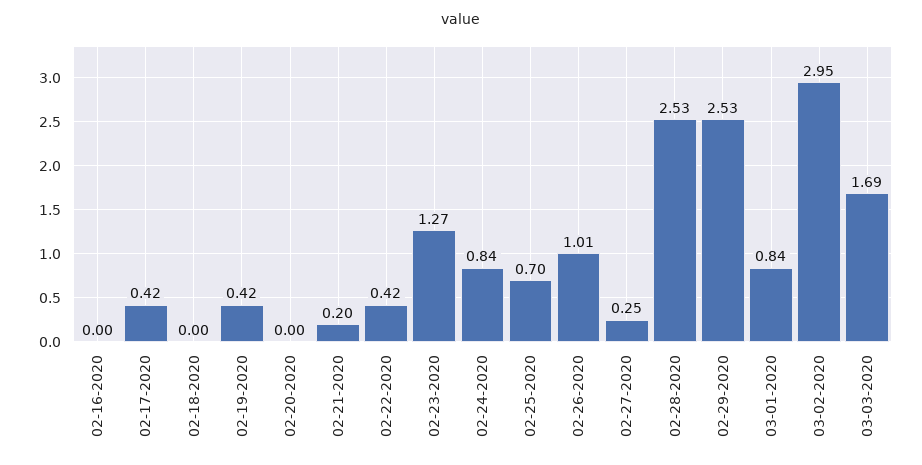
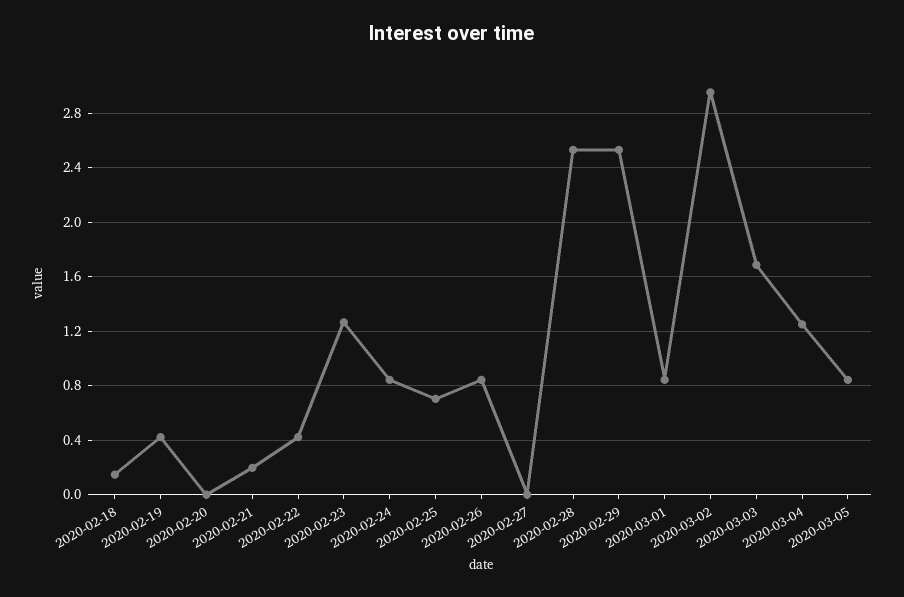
02-16-2020: 0 -> none
02-17-2020: 0.42 -> none
02-18-2020: 0 -> 0.15
02-26-2020: 1.01 -> 0.85
02-27-2020: 0.25 -> 0
2020-03-04: none -> 1.25
2020-03-05: none -> 0.85

